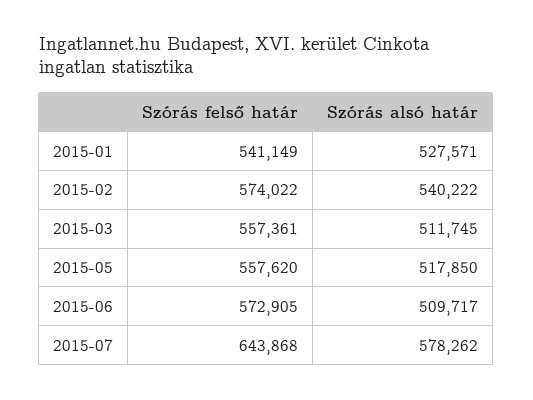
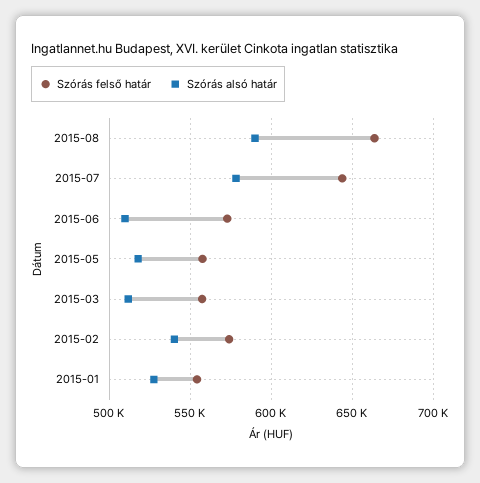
Szórás felső határ, 2015-01: 541149 -> 555000
Szórás felső határ, 2015-08: none -> 665000
Szórás alsó határ, 2015-08: none -> 590000

